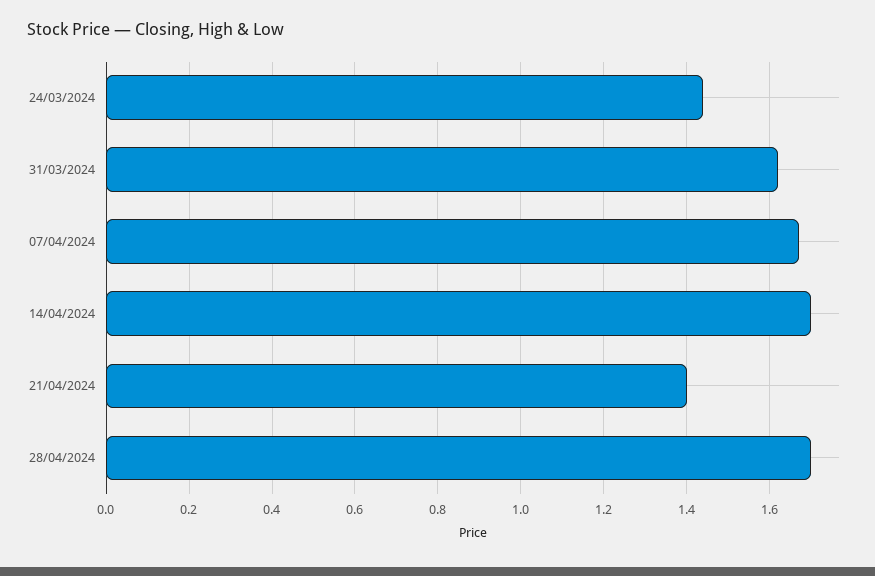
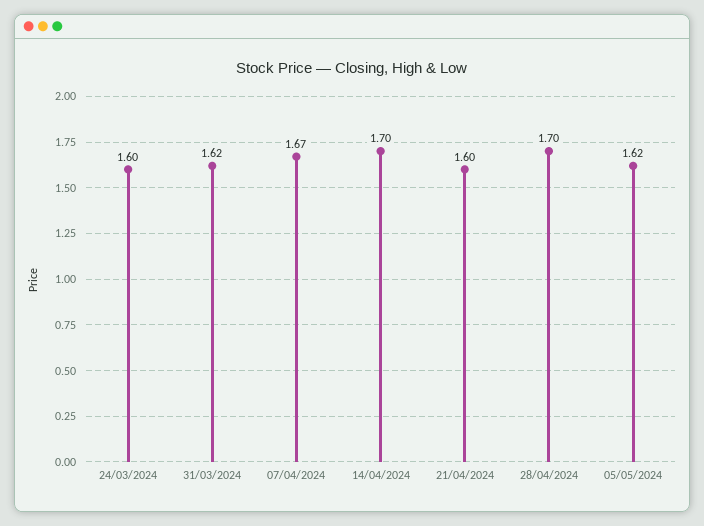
24/03/2024: 1.45 -> 1.6
21/04/2024: 1.4 -> 1.6
05/05/2024: none -> 1.62

